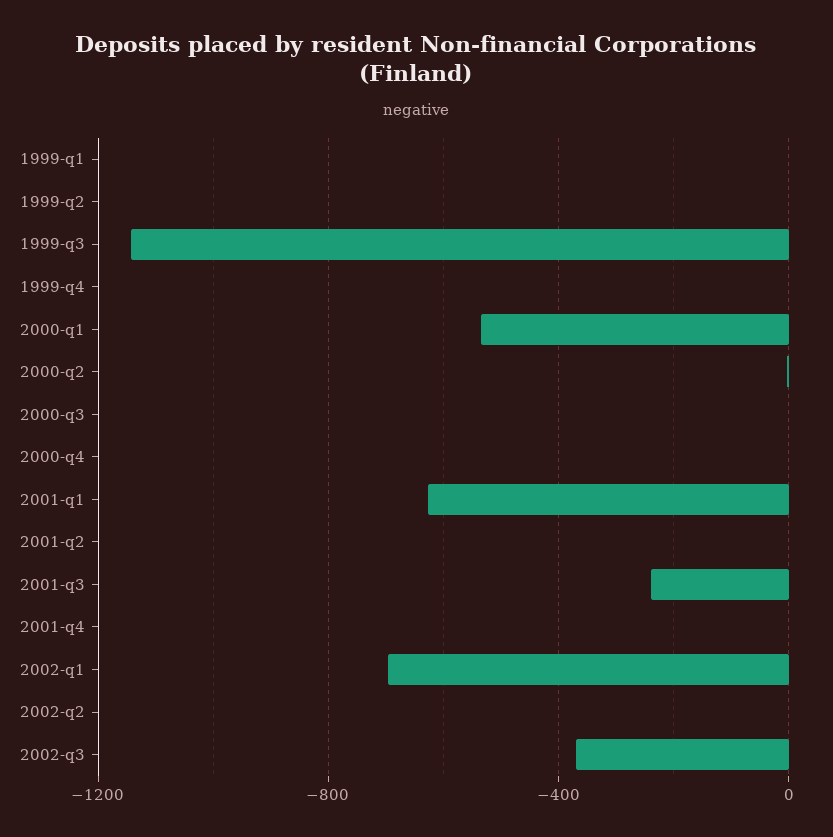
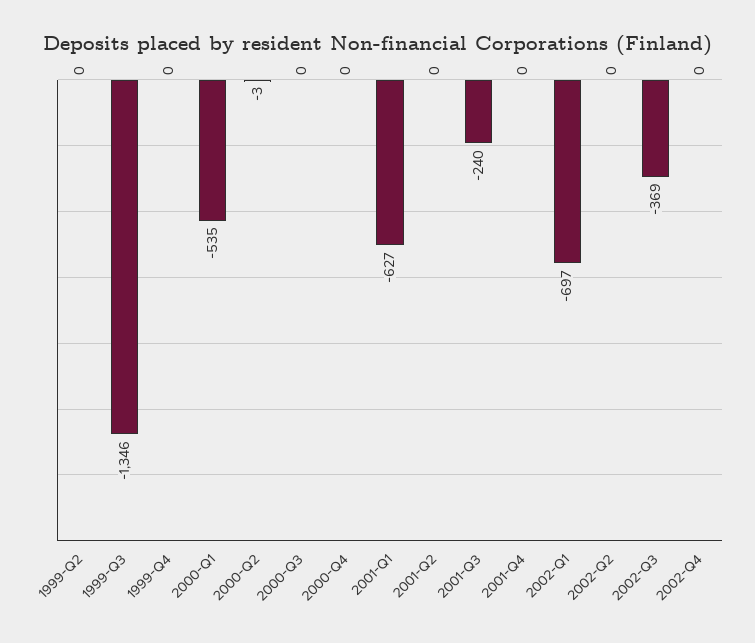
1999-q1: 0 -> none
1999-q3: -1150 -> -1346
2002-Q4: none -> 0

